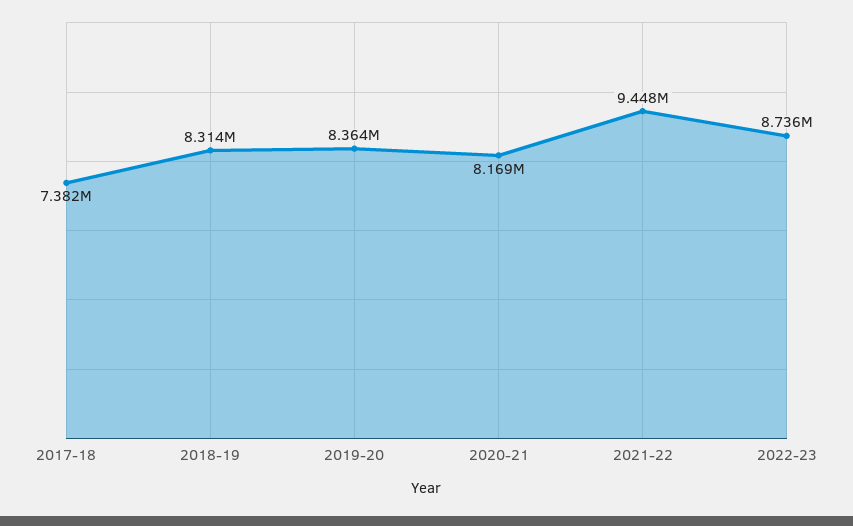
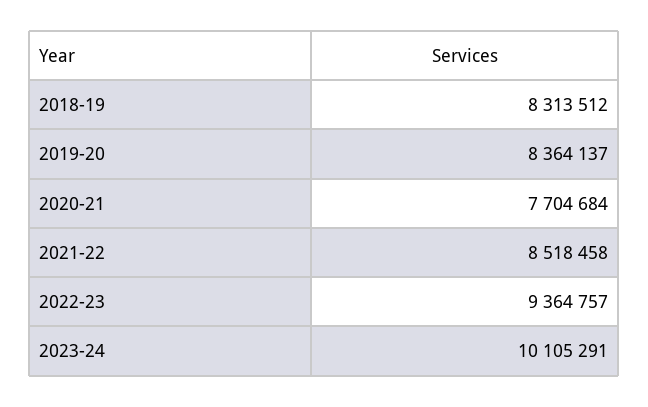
2017-18: 7382000 -> none
2020-21: 8169000 -> 7704684
2021-22: 9448000 -> 8518458
2022-23: 8736000 -> 9364757
2023-24: none -> 10105291

